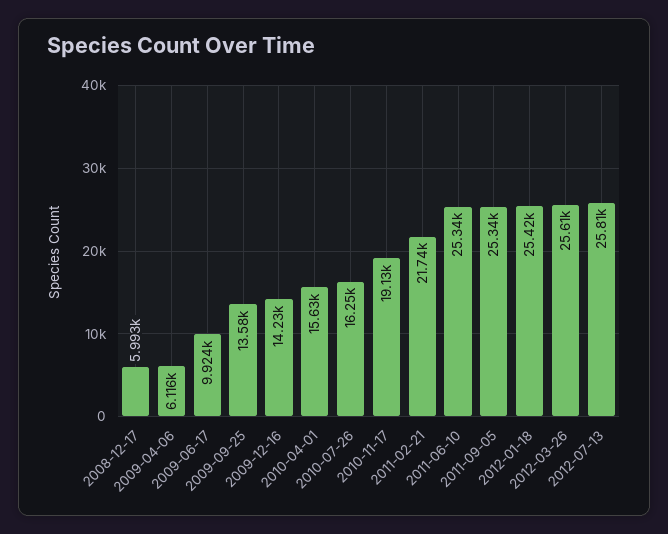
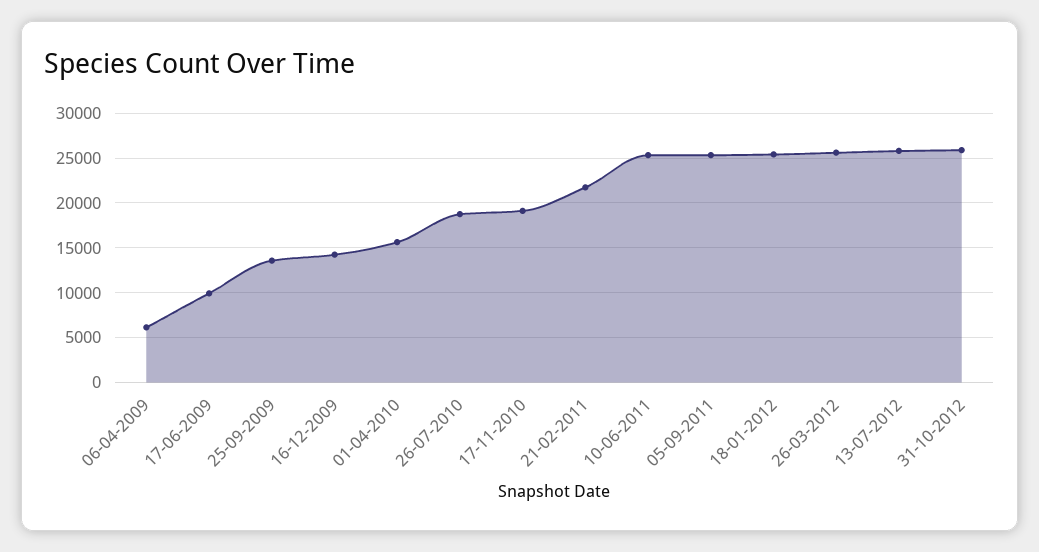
2008-12-17: 5993 -> none
2010-07-26: 16250 -> 19000
31-10-2012: none -> 26000

